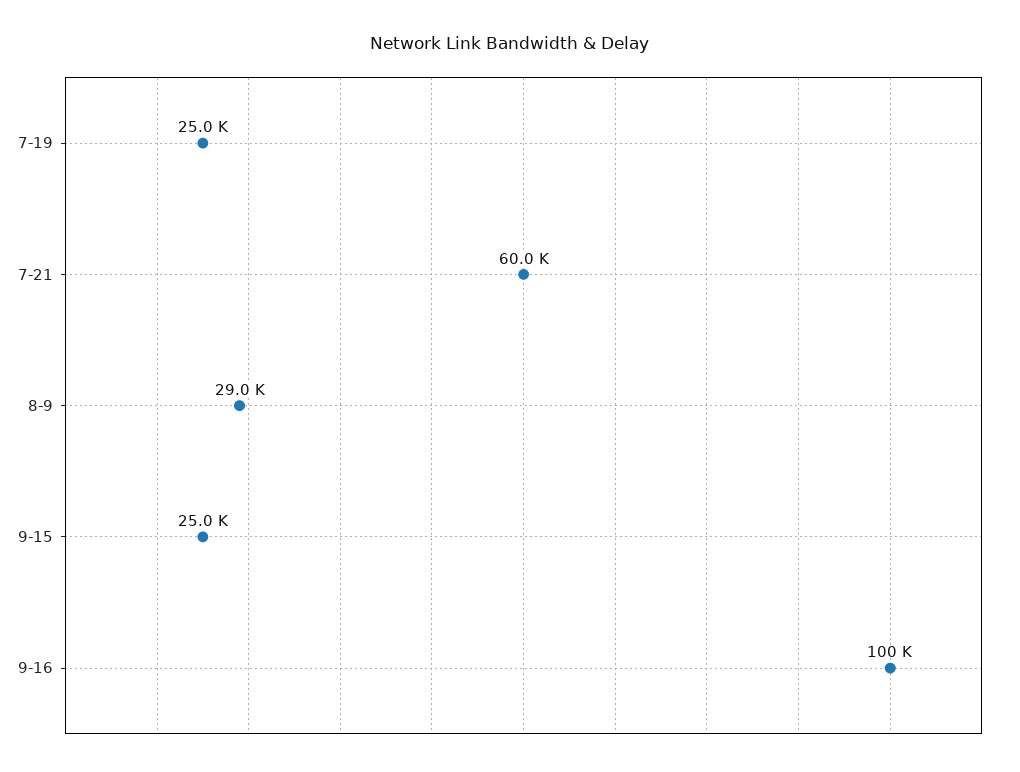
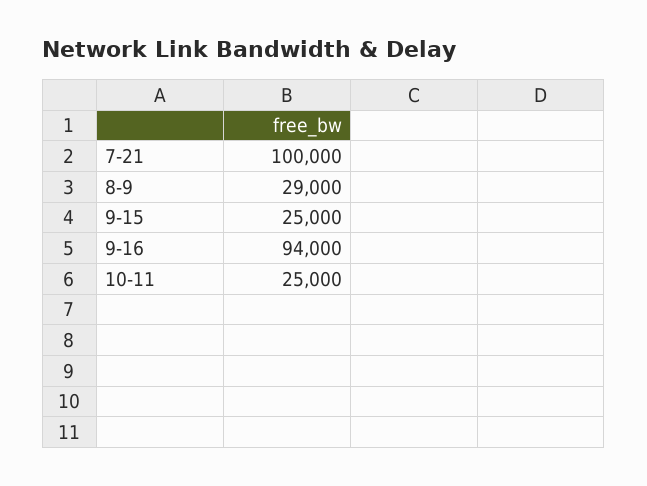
7-19: 25000 -> none
7-21: 60000 -> 100000
9-16: 100000 -> 94000
10-11: none -> 25000

